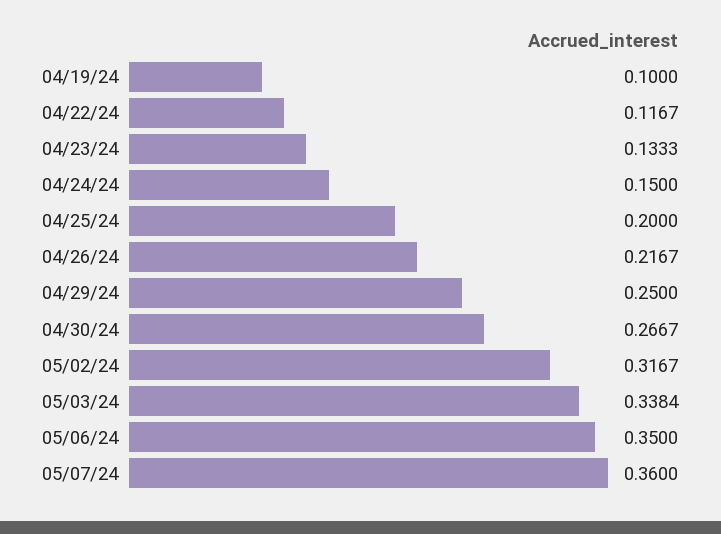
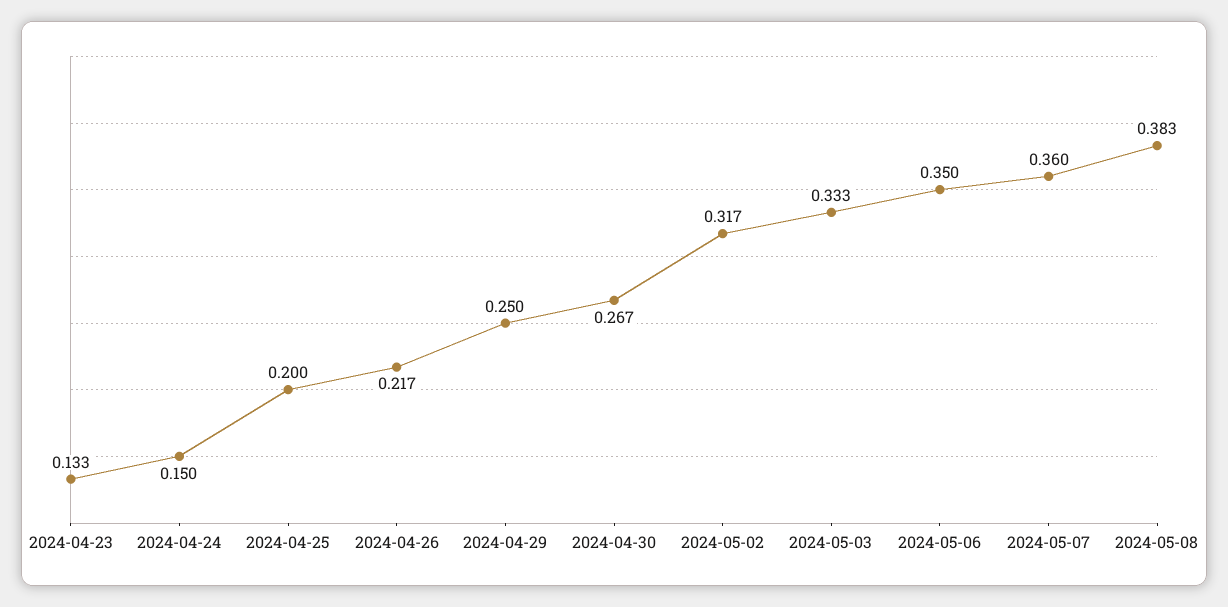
04/19/24: 0.1 -> none
04/22/24: 0.1167 -> none
05/03/24: 0.3384 -> 0.333
2024-05-08: none -> 0.383

